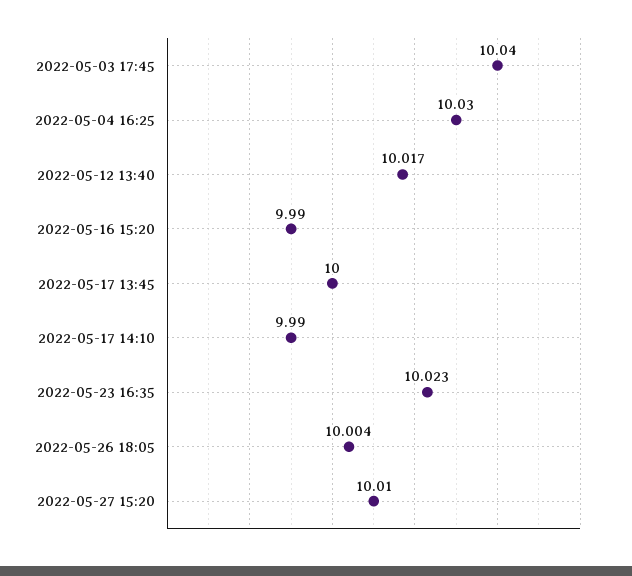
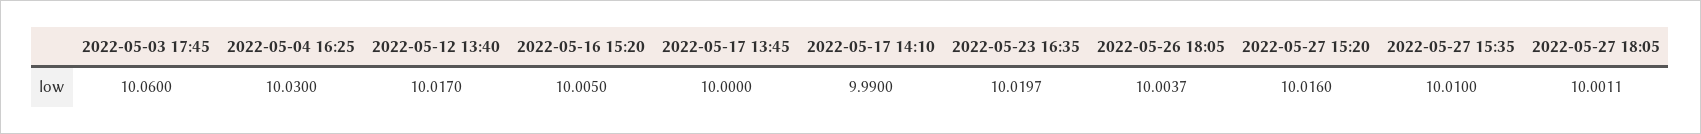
2022-05-03 17:45: 10.04 -> 10.06
2022-05-16 15:20: 9.99 -> 10.005
2022-05-23 16:35: 10.023 -> 10.0197
2022-05-27 15:20: 10.01 -> 10.016
2022-05-27 15:35: none -> 10.01
2022-05-27 18:05: none -> 10.0011

